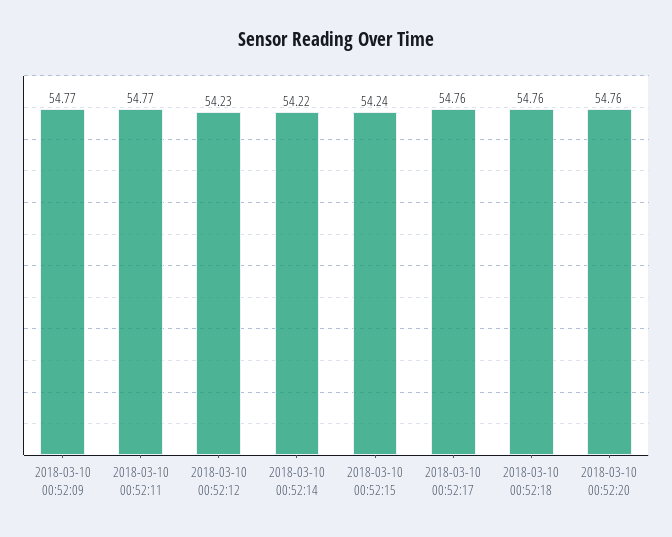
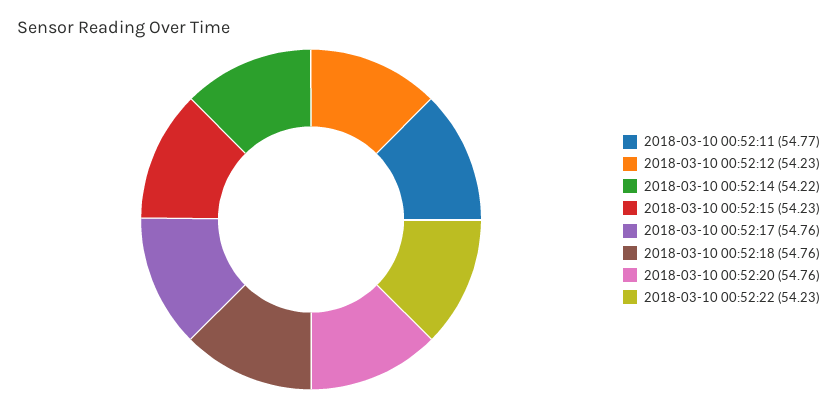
2018-03-10 00:52:09: 54.77 -> none
2018-03-10 00:52:15: 54.24 -> 54.23
2018-03-10 00:52:22: none -> 54.23

